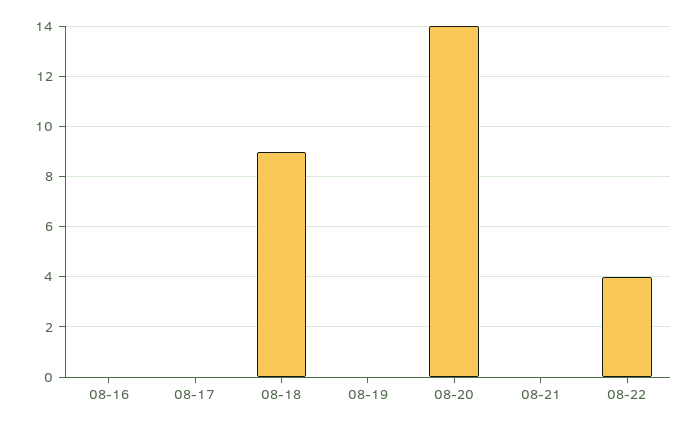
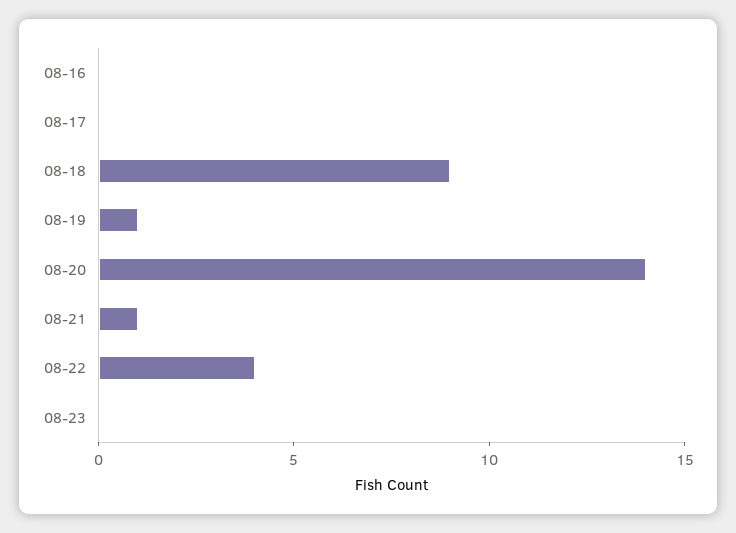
08-19: 0 -> 1
08-21: 0 -> 1
08-23: none -> 0

